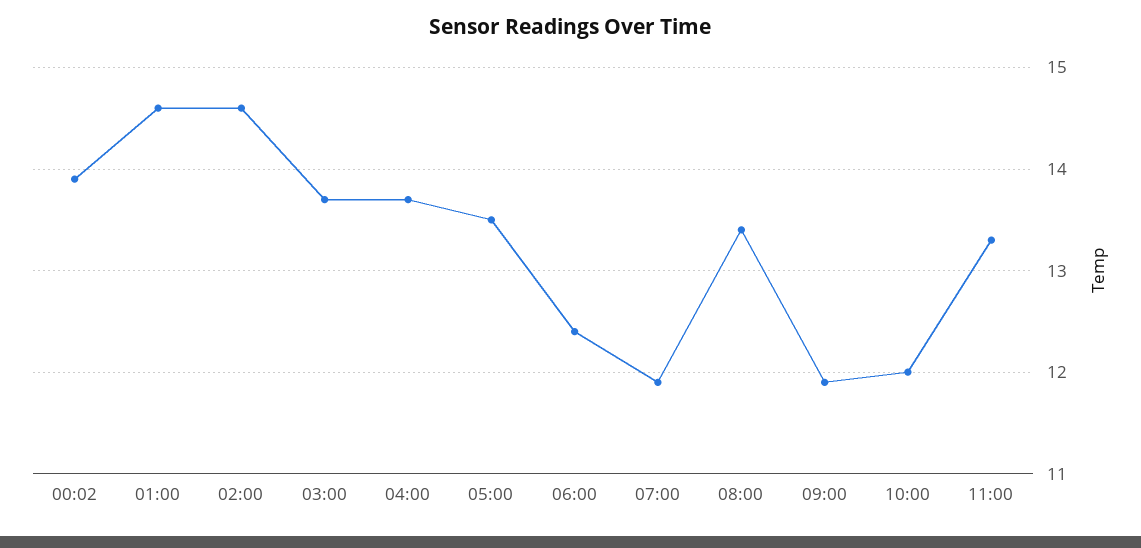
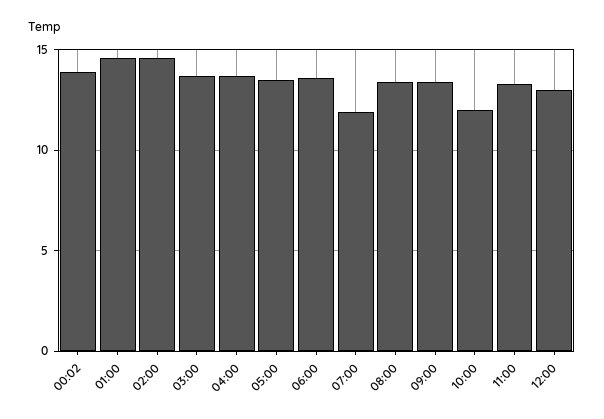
06:00: 12.4 -> 13.5
09:00: 11.9 -> 13.5
12:00: none -> 13

